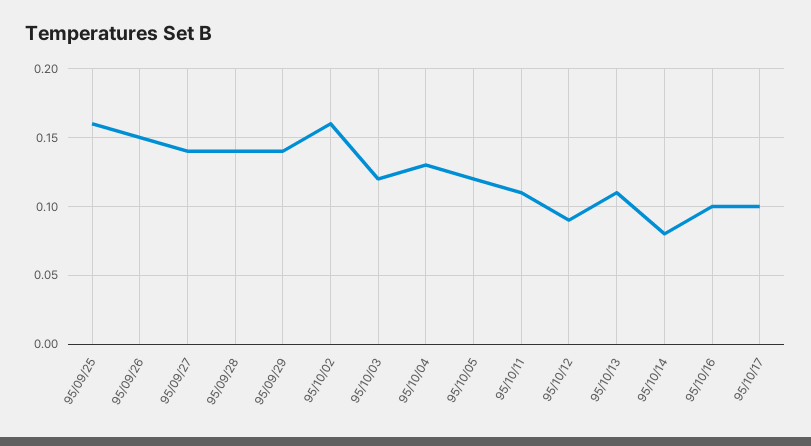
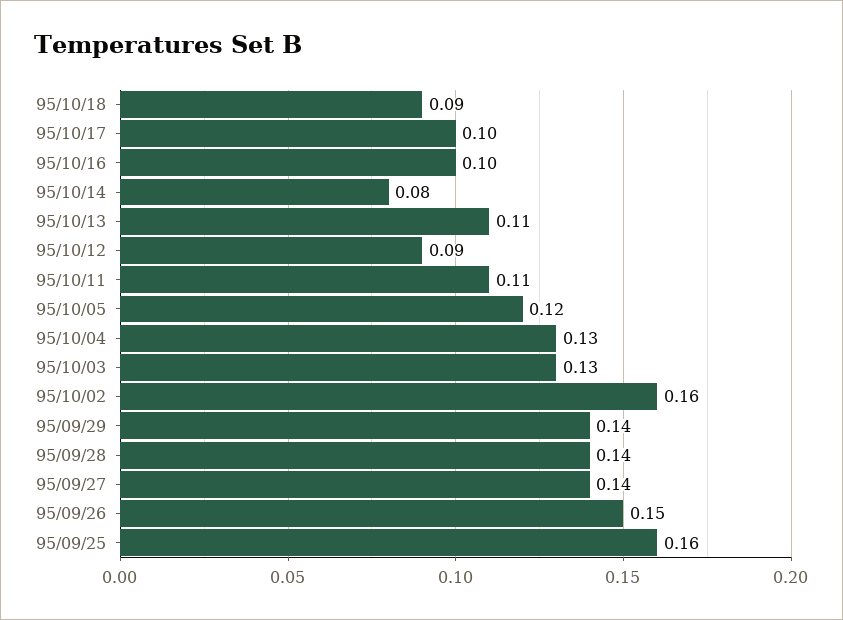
95/10/03: 0.12 -> 0.13
95/10/18: none -> 0.09

